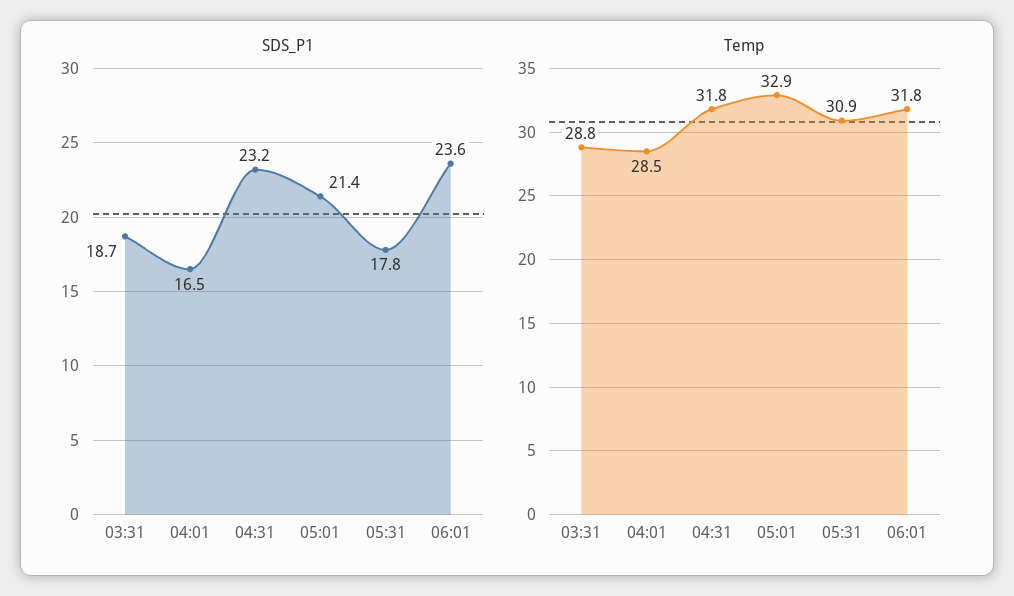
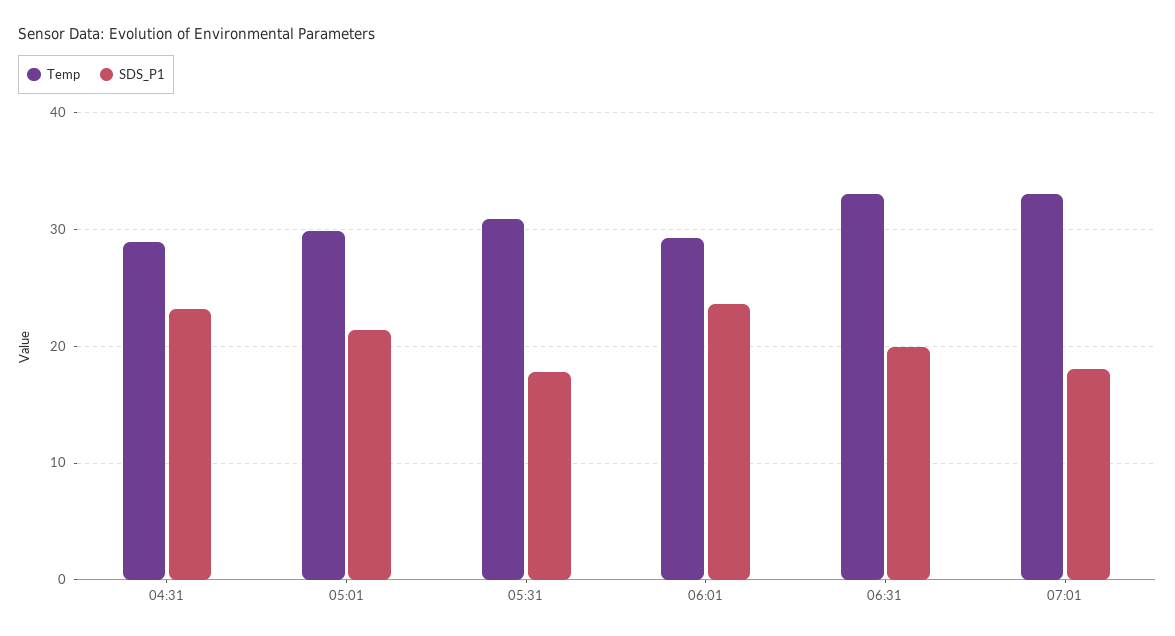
SDS_P1, 03:31: 18.7 -> none
SDS_P1, 04:01: 16.5 -> none
Temp, 03:31: 28.8 -> none
Temp, 04:01: 28.5 -> none
Temp, 04:31: 31.8 -> 29
Temp, 05:01: 32.9 -> 30
Temp, 06:01: 31.8 -> 29
Temp, 06:31: none -> 33
SDS_P1, 06:31: none -> 20
Temp, 07:01: none -> 33
SDS_P1, 07:01: none -> 18

